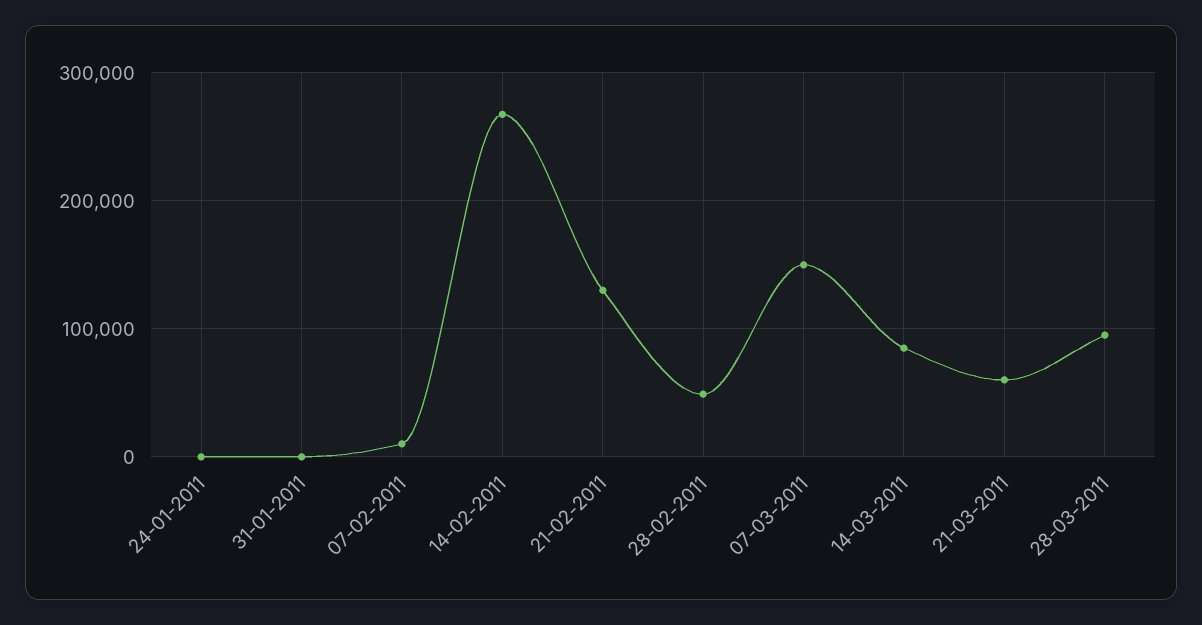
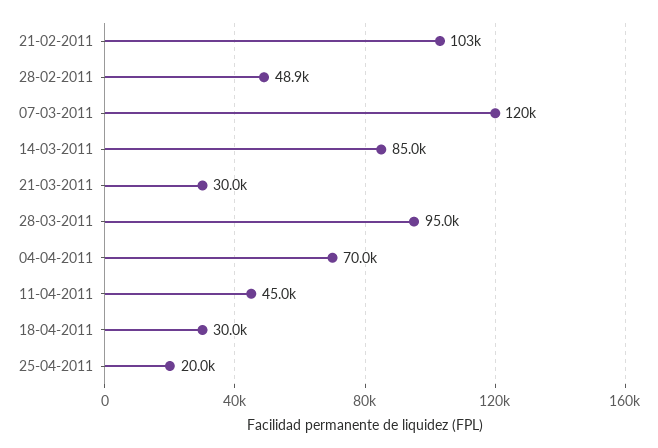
24-01-2011: 0 -> none
31-01-2011: 0 -> none
07-02-2011: 10000 -> none
14-02-2011: 270000 -> none
21-02-2011: 130000 -> 103000
07-03-2011: 150000 -> 120000
21-03-2011: 60000 -> 30000
04-04-2011: none -> 70000
11-04-2011: none -> 45000
18-04-2011: none -> 30000
25-04-2011: none -> 20000

